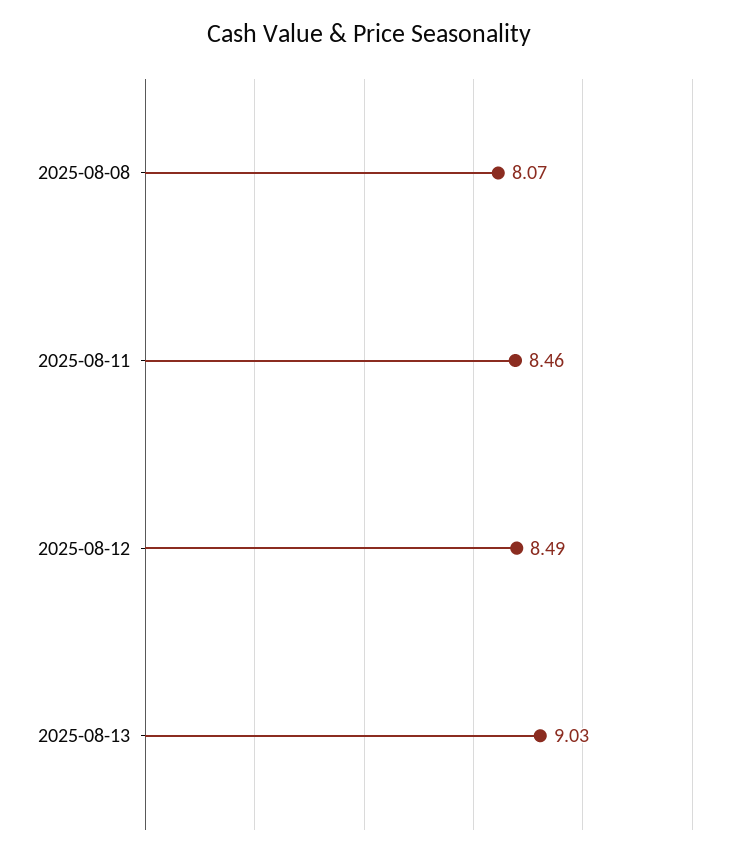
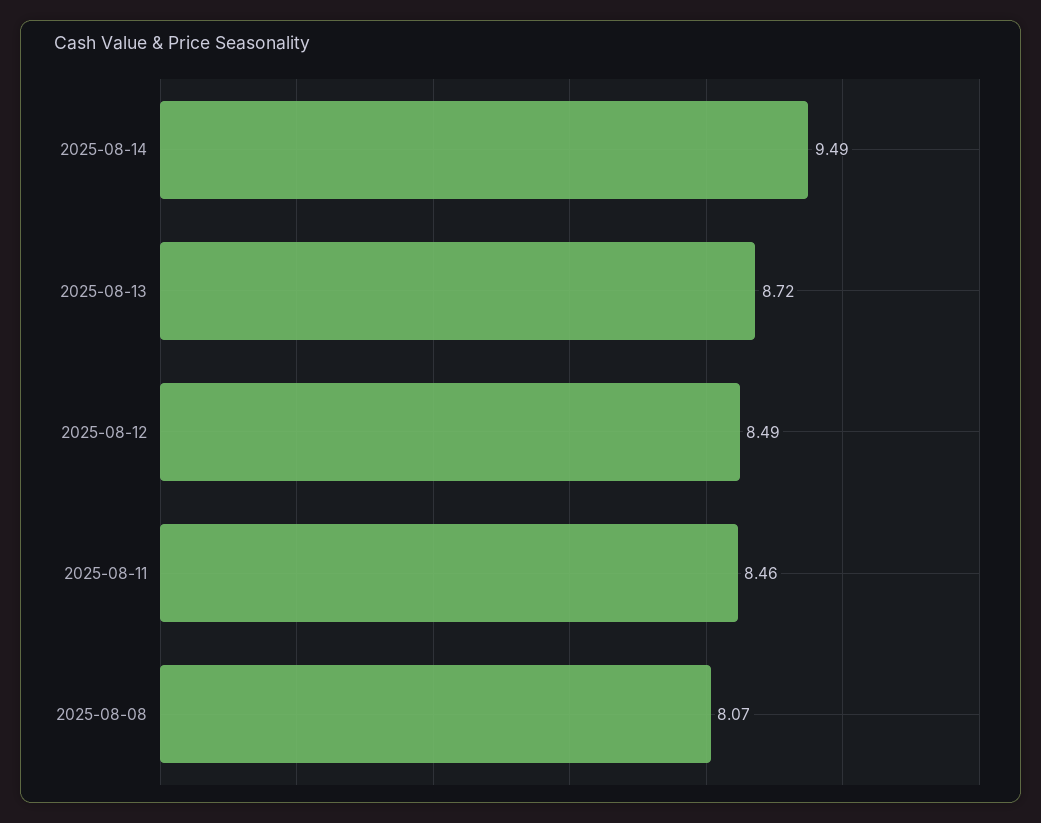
2025-08-13: 9.03 -> 8.72
2025-08-14: none -> 9.49

